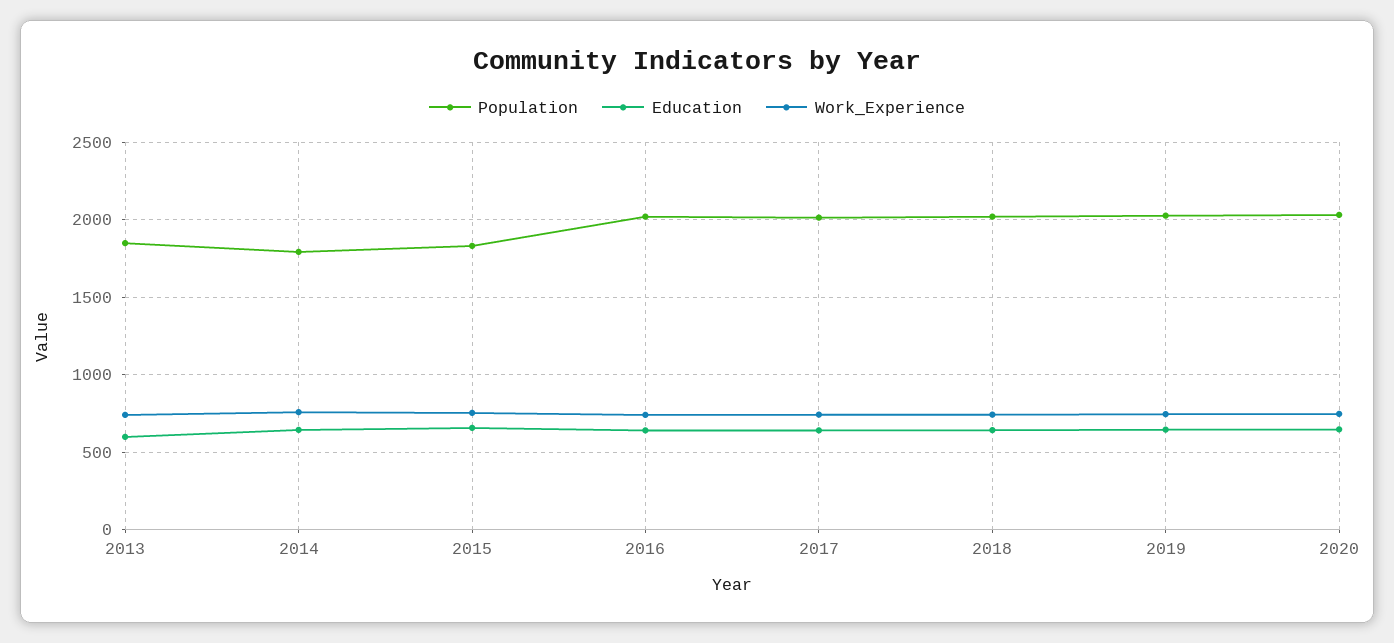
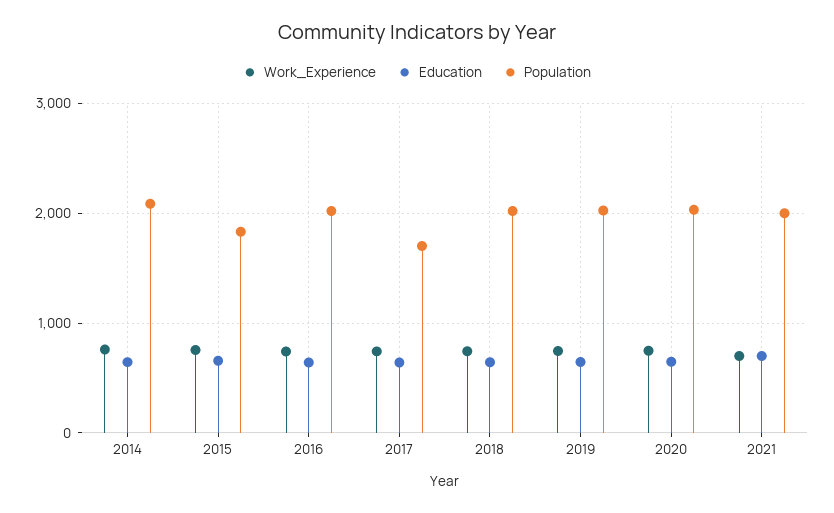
Population, 2013: 1850 -> none
Education, 2013: 600 -> none
Work_Experience, 2013: 750 -> none
Population, 2014: 1800 -> 2100
Population, 2017: 2000 -> 1700
Work_Experience, 2021: none -> 700
Education, 2021: none -> 700
Population, 2021: none -> 2000

